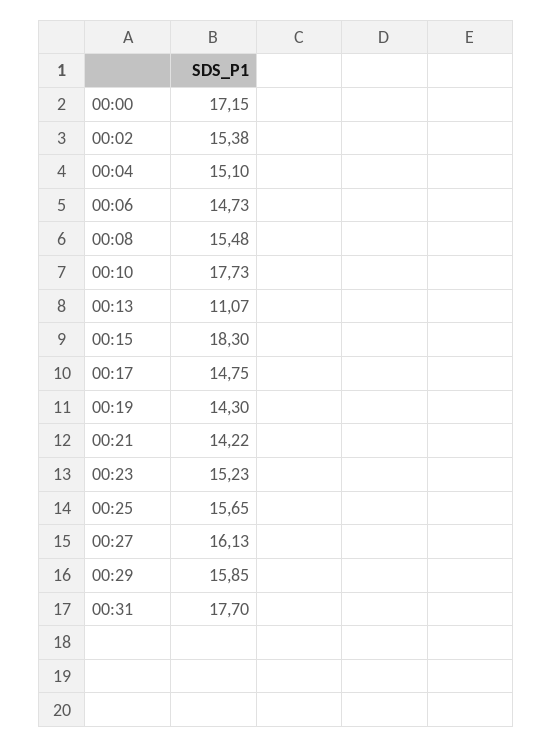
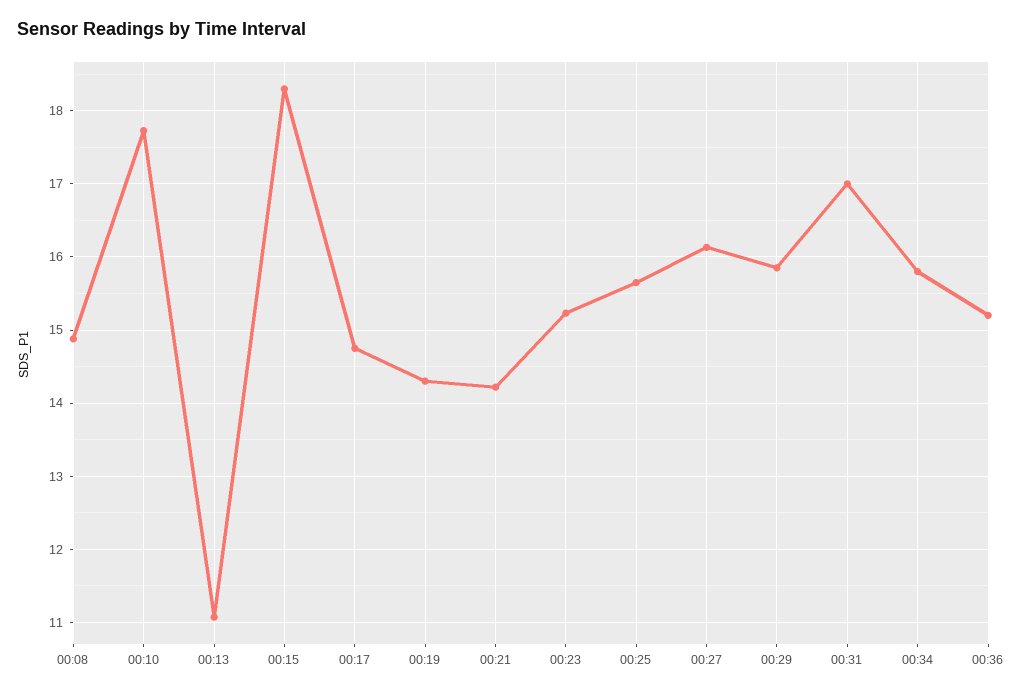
00:00: 17.15 -> none
00:02: 15.38 -> none
00:04: 15.1 -> none
00:06: 14.73 -> none
00:08: 15.48 -> 14.9
00:31: 17.7 -> 17
00:34: none -> 15.8
00:36: none -> 15.2

